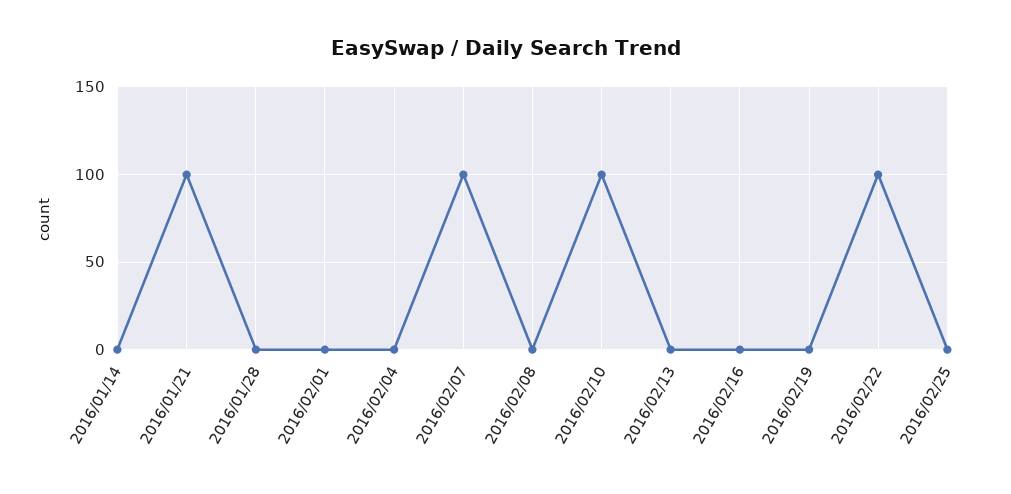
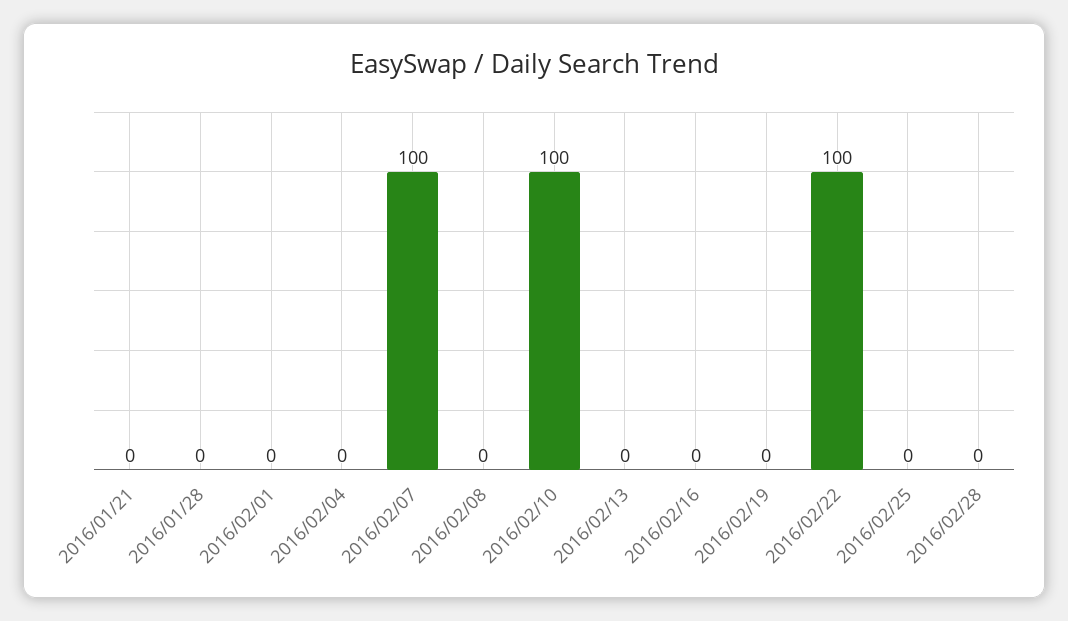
2016/01/14: 0 -> none
2016/01/21: 100 -> 0
2016/02/28: none -> 0

